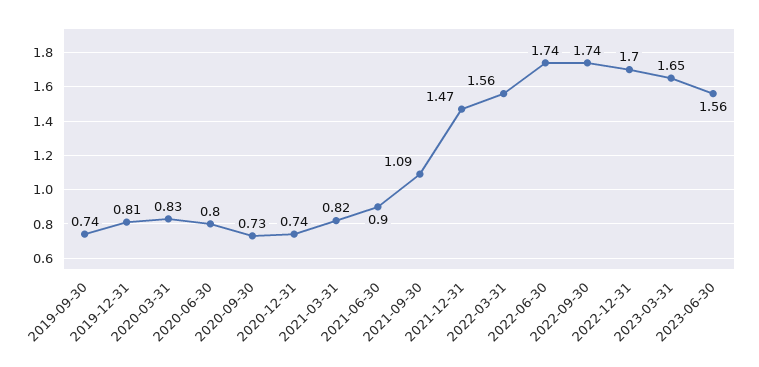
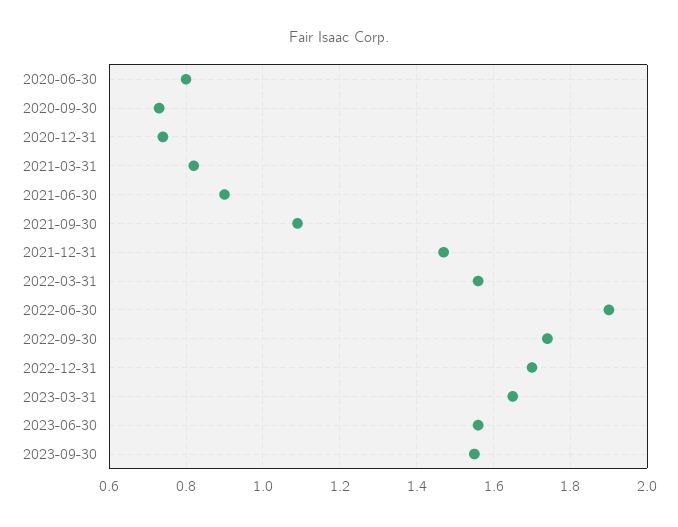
2019-09-30: 0.74 -> none
2019-12-31: 0.81 -> none
2020-03-31: 0.83 -> none
2022-06-30: 1.74 -> 1.9
2023-09-30: none -> 1.55

